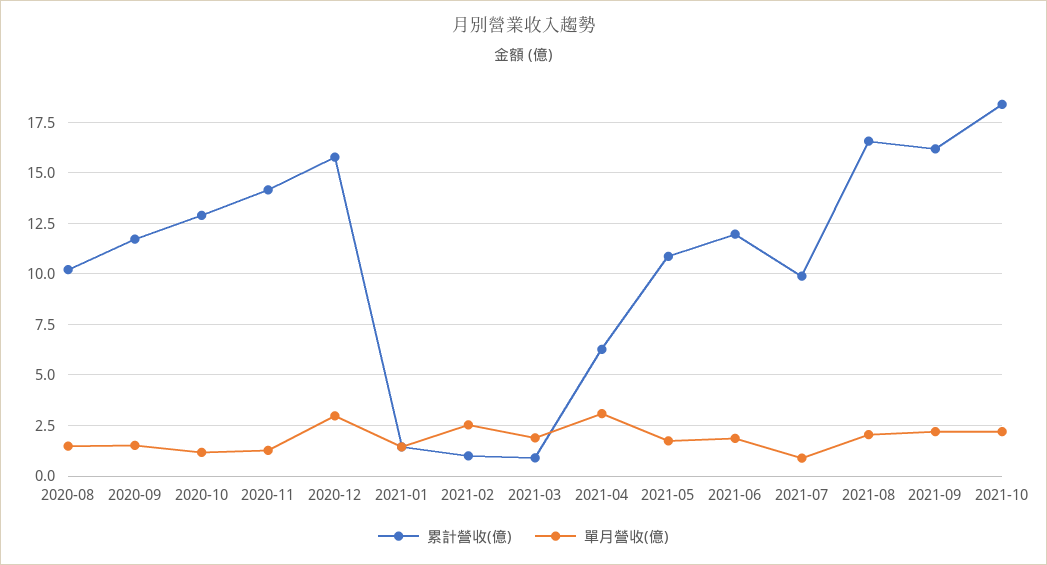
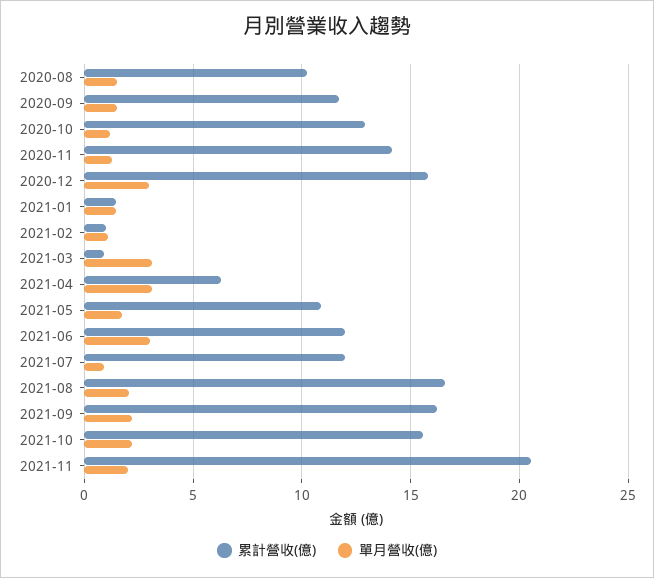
單月營收(億), 2021-02: 2.5 -> 1
單月營收(億), 2021-03: 2 -> 3
單月營收(億), 2021-06: 2 -> 3
累計營收(億), 2021-07: 10 -> 12
累計營收(億), 2021-10: 18.5 -> 15.5
累計營收(億), 2021-11: none -> 20.5
單月營收(億), 2021-11: none -> 2

